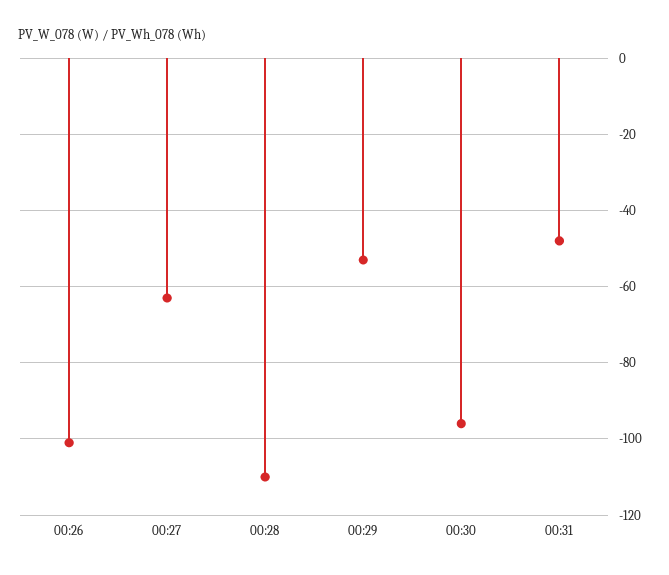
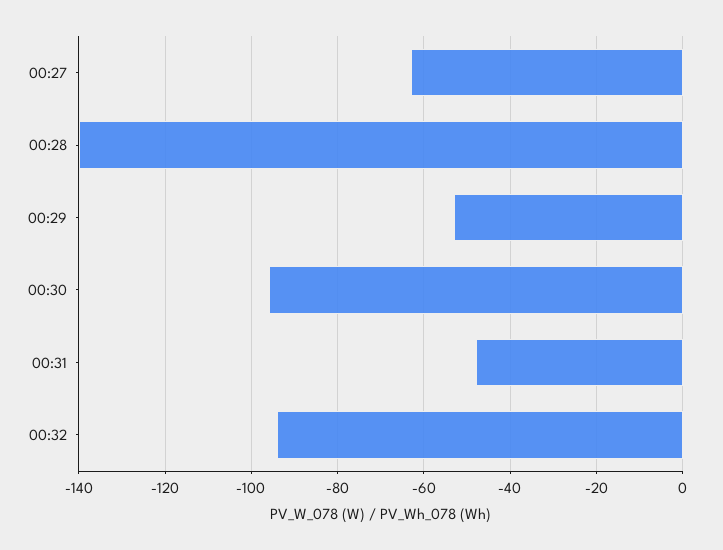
00:26: -100 -> none
00:28: -110 -> -140
00:32: none -> -95

